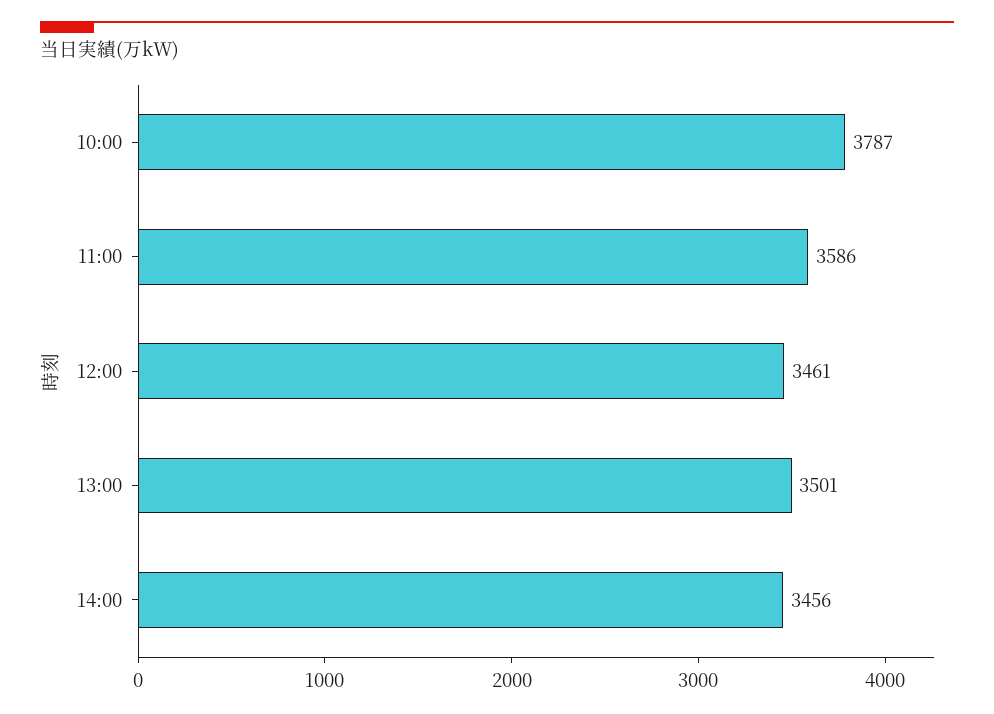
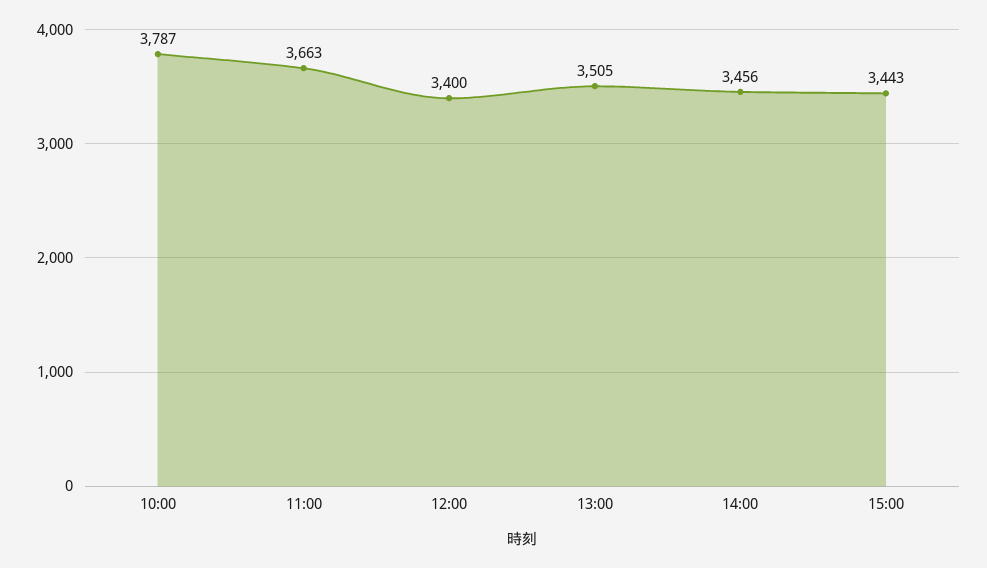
11:00: 3586 -> 3663
12:00: 3461 -> 3400
13:00: 3501 -> 3505
15:00: none -> 3443

